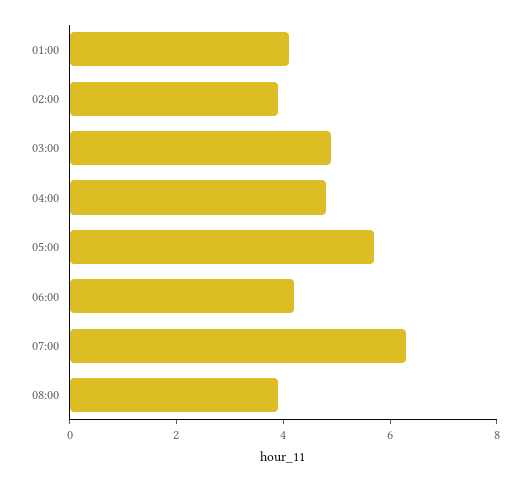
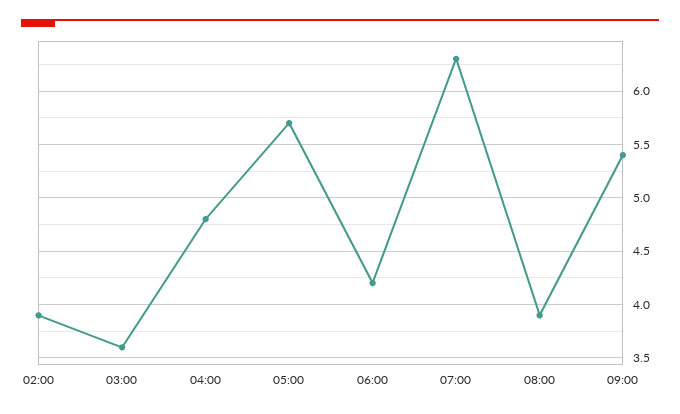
01:00: 4 -> none
03:00: 5 -> 3.6
09:00: none -> 5.4

